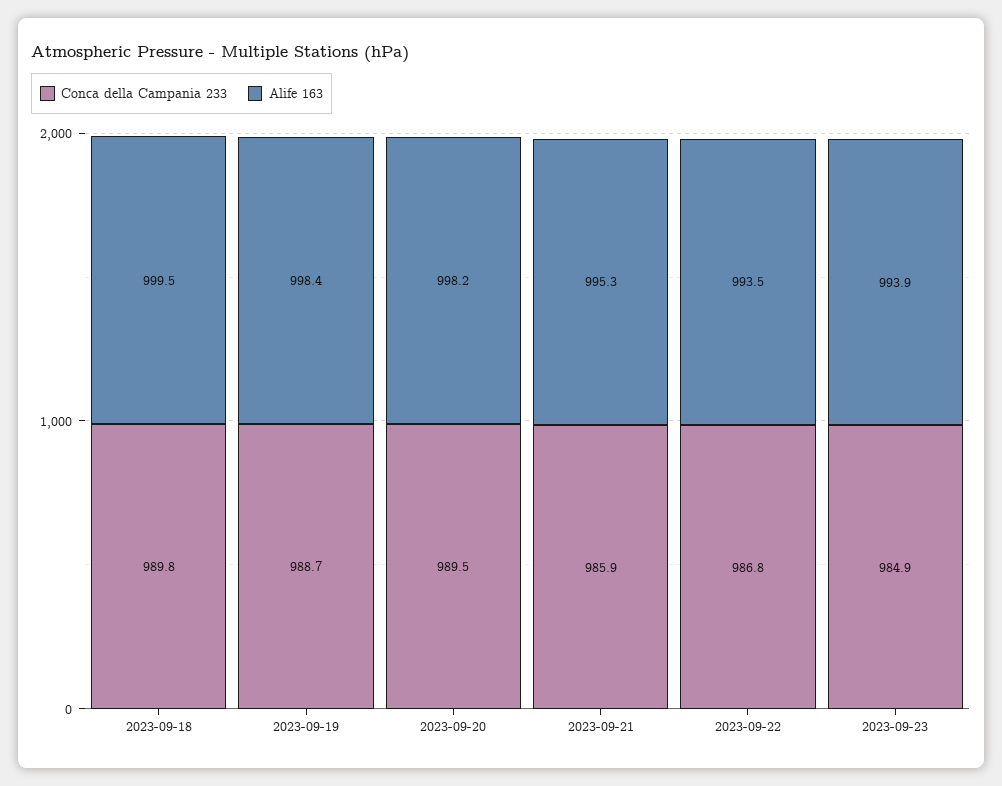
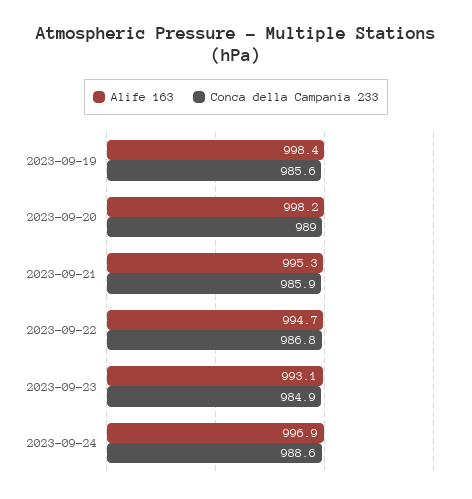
Conca della Campania 233, 2023-09-18: 989.8 -> none
Alife 163, 2023-09-18: 999.5 -> none
Conca della Campania 233, 2023-09-19: 988.7 -> 985.6
Conca della Campania 233, 2023-09-20: 989.5 -> 989
Alife 163, 2023-09-22: 993.5 -> 994.7
Alife 163, 2023-09-23: 993.9 -> 993.1
Alife 163, 2023-09-24: none -> 996.9
Conca della Campania 233, 2023-09-24: none -> 988.6

